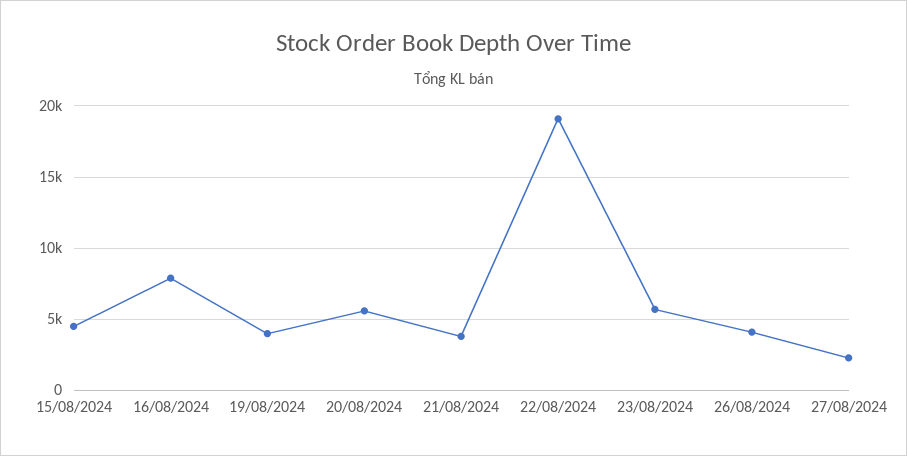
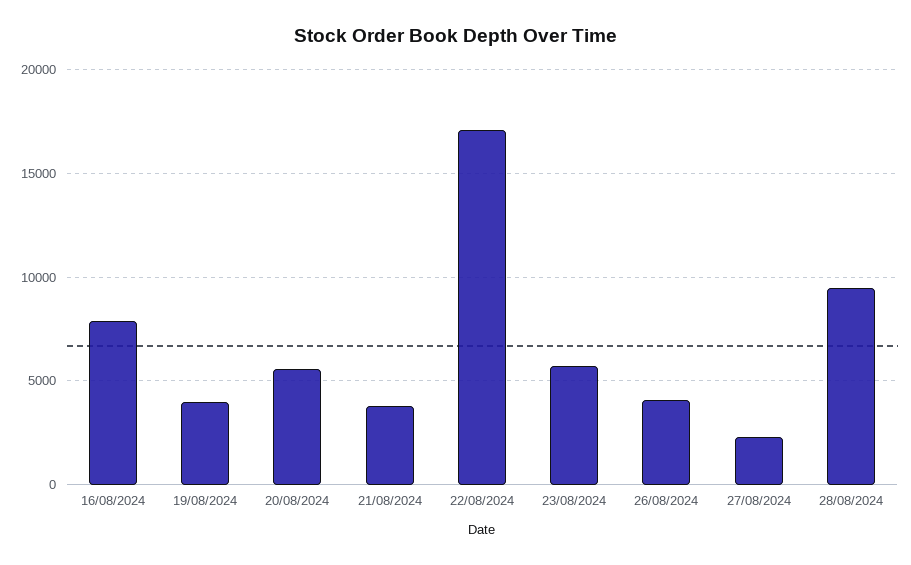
15/08/2024: 4500 -> none
22/08/2024: 19000 -> 17000
28/08/2024: none -> 9500

